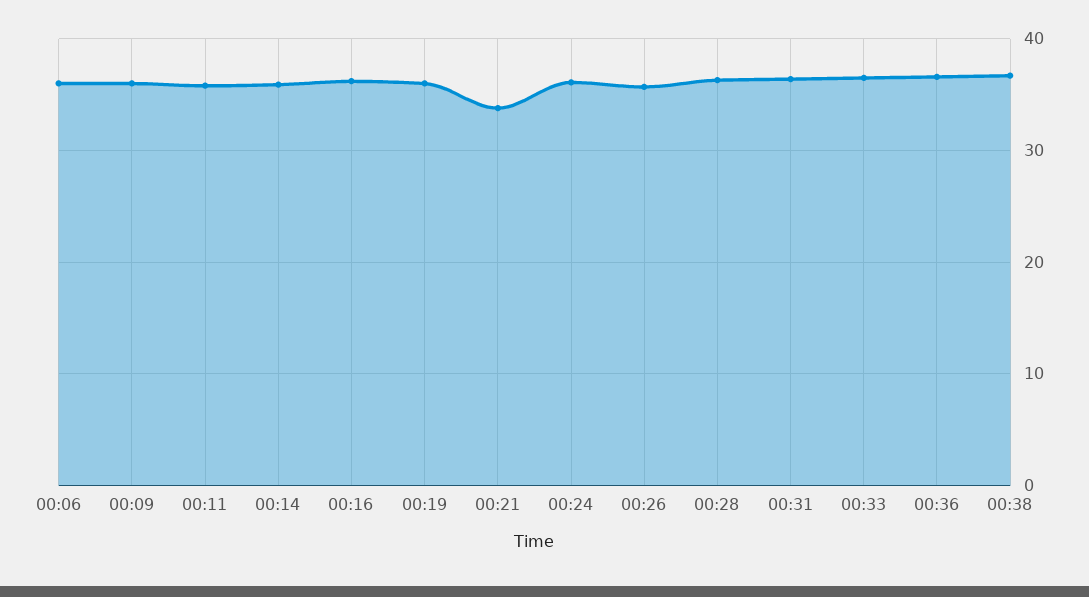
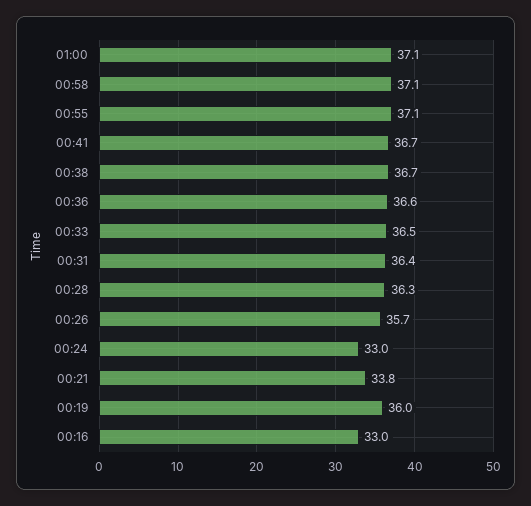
00:06: 36 -> none
00:09: 36 -> none
00:11: 36 -> none
00:14: 36 -> none
00:16: 36 -> 33
00:24: 36 -> 33
01:00: none -> 37.1
00:58: none -> 37.1
00:55: none -> 37.1
00:41: none -> 36.7

